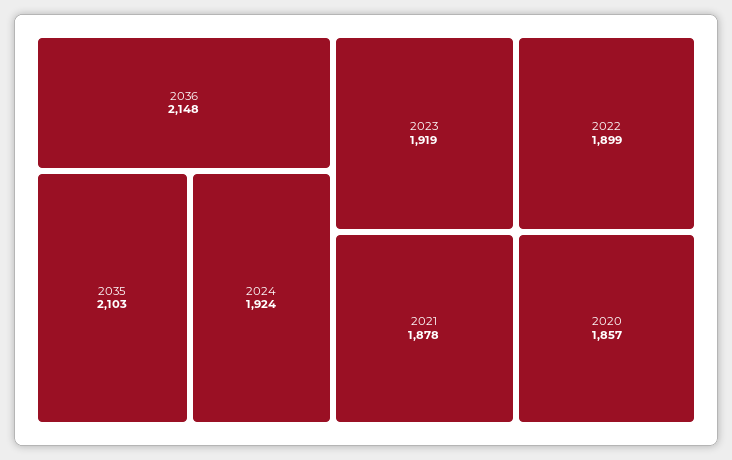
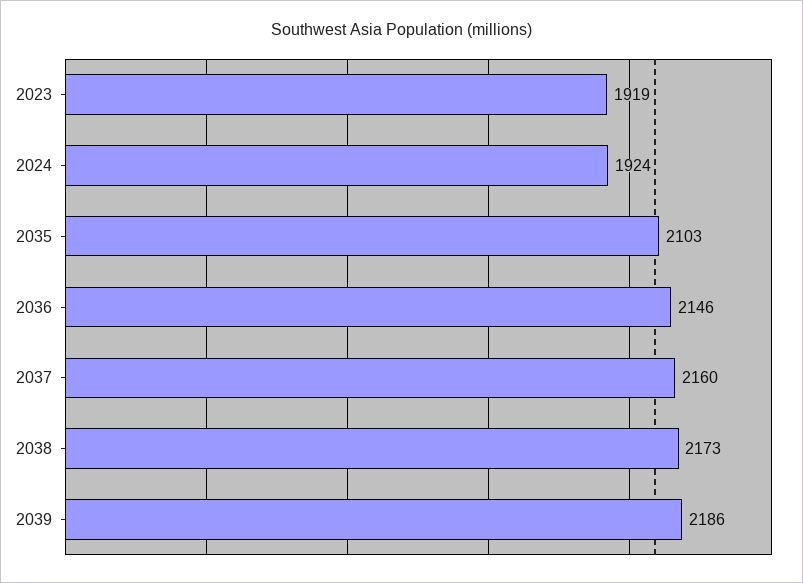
2036: 2148 -> 2146
2022: 1899 -> none
2021: 1878 -> none
2020: 1857 -> none
2037: none -> 2160
2038: none -> 2173
2039: none -> 2186

